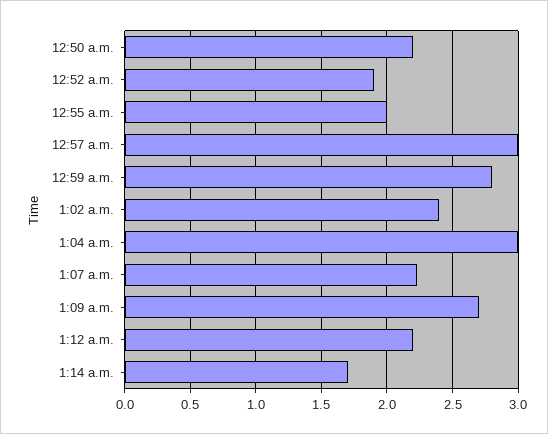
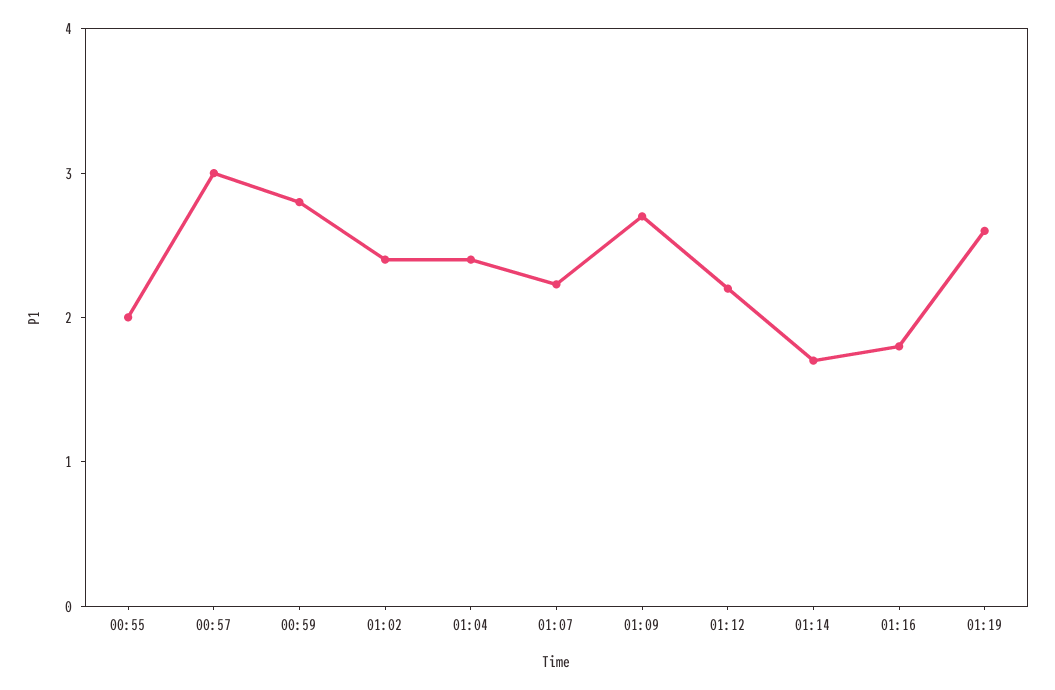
12:50 a.m.: 2.2 -> none
12:52 a.m.: 1.9 -> none
1:04 a.m.: 3 -> 2.4
01:16: none -> 1.8
01:19: none -> 2.6

